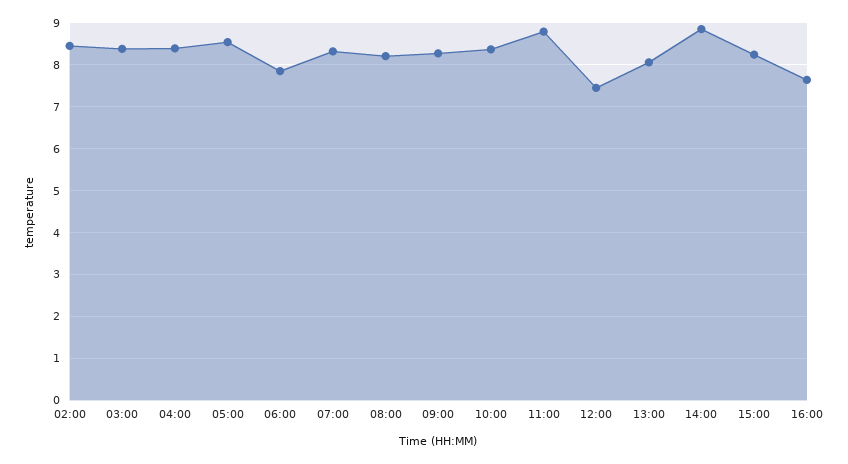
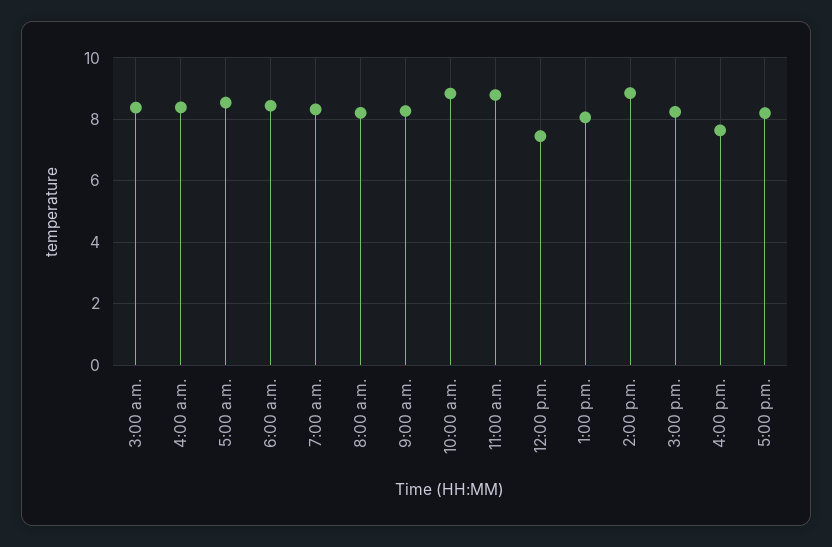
02:00: 8.4 -> none
06:00: 7.8 -> 8.4
10:00: 8.4 -> 8.8
5:00 p.m.: none -> 8.2

